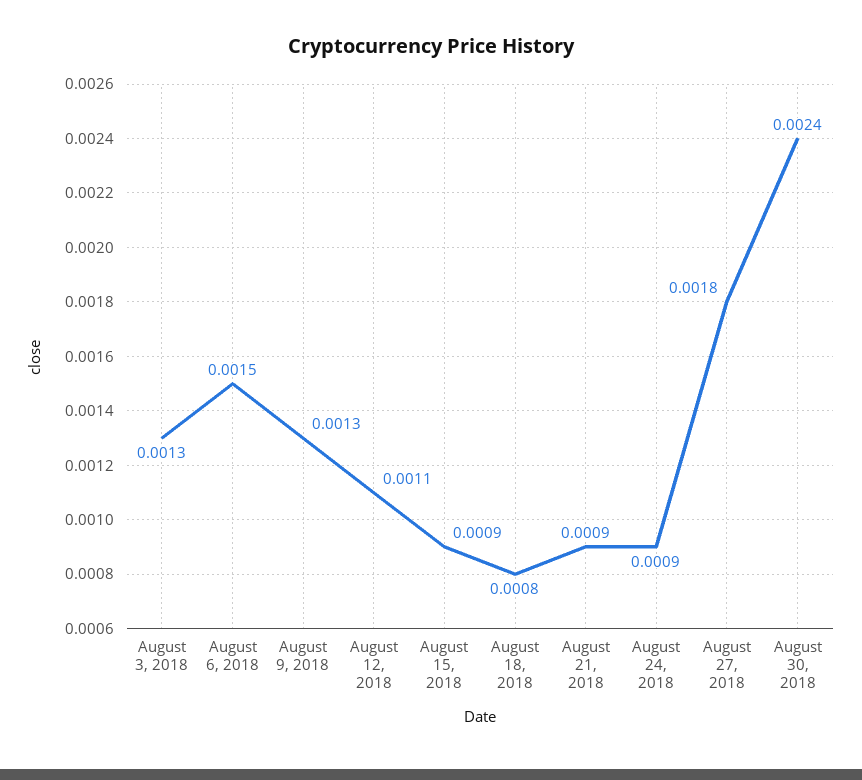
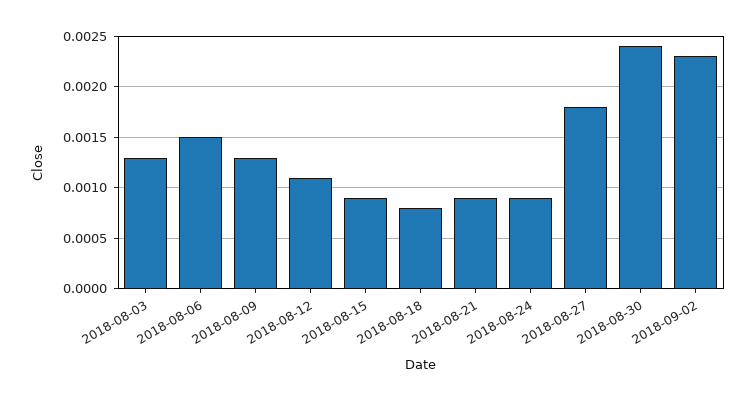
2018-09-02: none -> 0.0023

